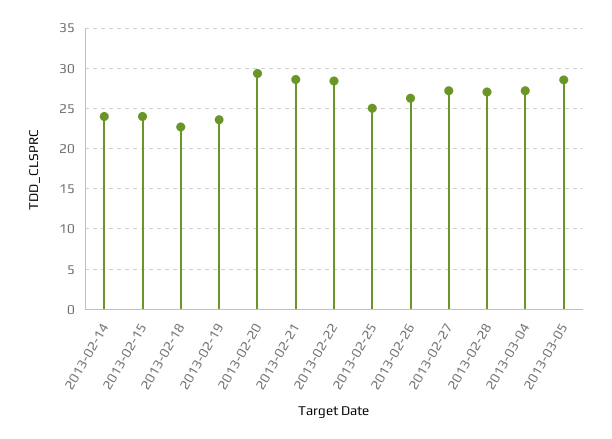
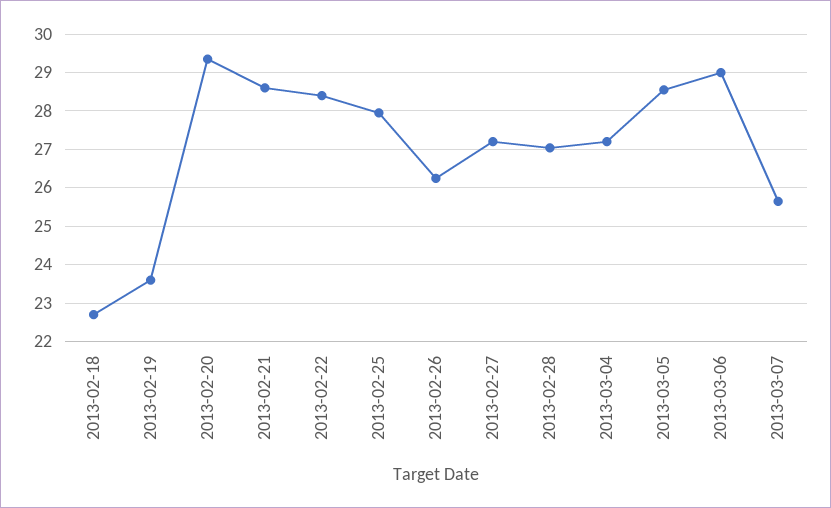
2013-02-14: 24 -> none
2013-02-15: 24 -> none
2013-02-25: 25 -> 28
2013-03-06: none -> 29
2013-03-07: none -> 25.6

